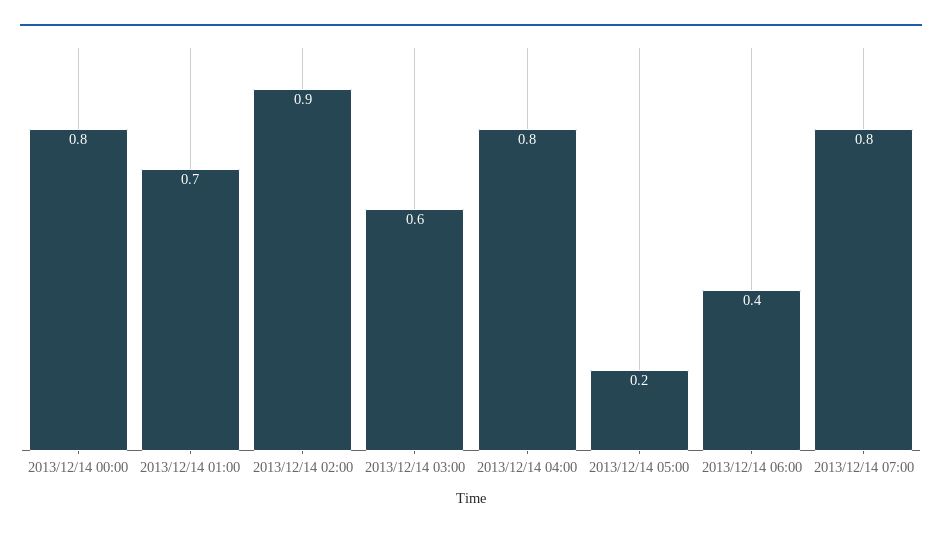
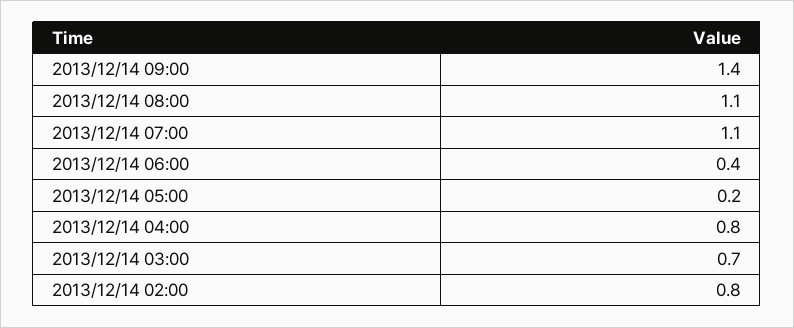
2013/12/14 00:00: 0.8 -> none
2013/12/14 01:00: 0.7 -> none
2013/12/14 02:00: 0.9 -> 0.8
2013/12/14 03:00: 0.6 -> 0.7
2013/12/14 07:00: 0.8 -> 1.1
2013/12/14 09:00: none -> 1.4
2013/12/14 08:00: none -> 1.1

